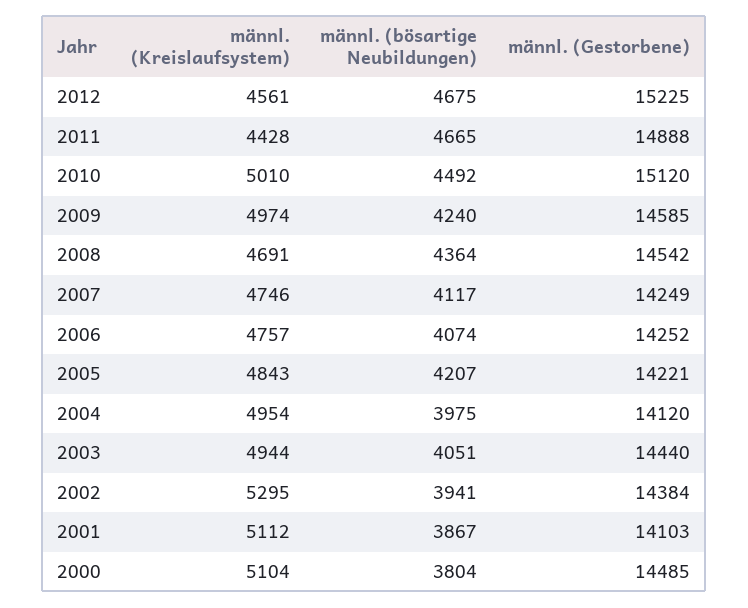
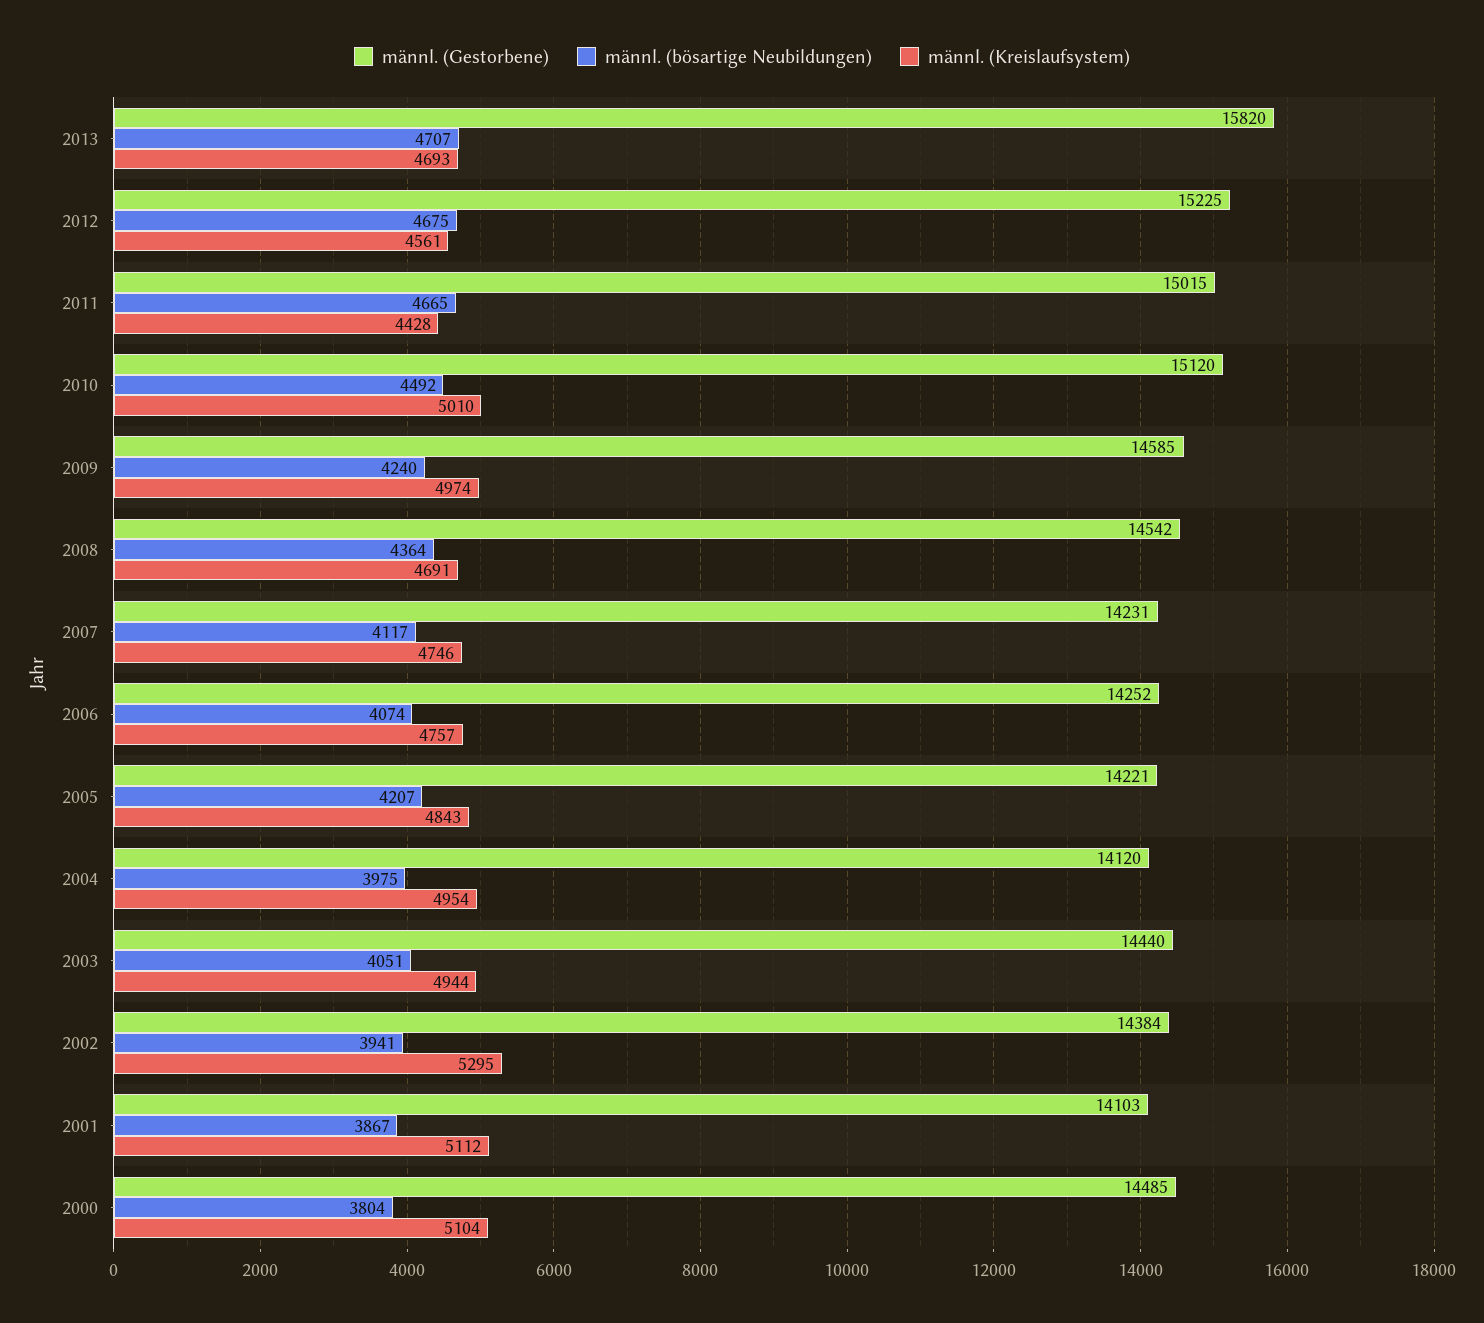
männl. (Gestorbene), 2011: 14888 -> 15015
männl. (Gestorbene), 2007: 14249 -> 14231
männl. (Gestorbene), 2013: none -> 15820
männl. (bösartige Neubildungen), 2013: none -> 4707
männl. (Kreislaufsystem), 2013: none -> 4693

